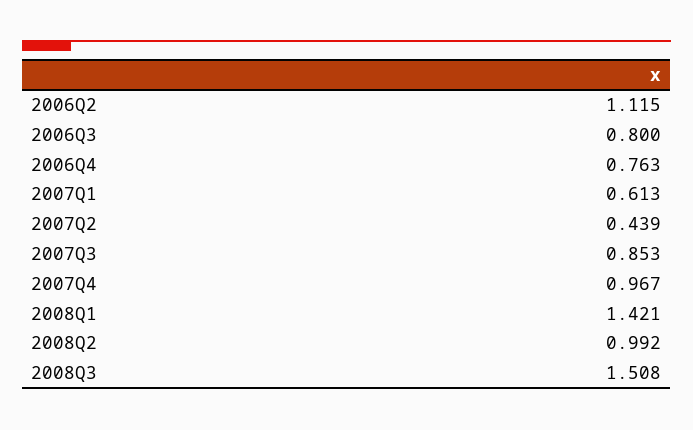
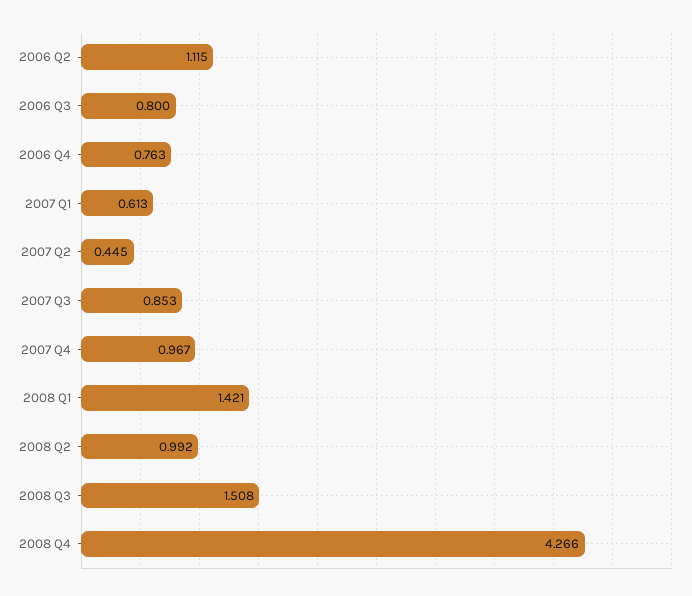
2007Q2: 0.439 -> 0.445
2008 Q4: none -> 4.266

